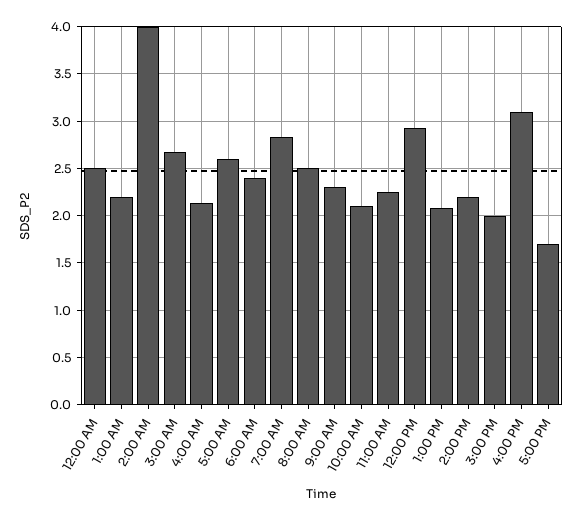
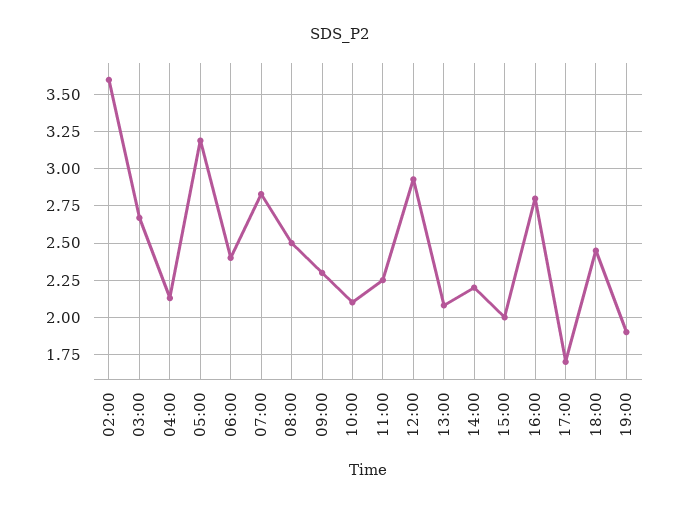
12:00 AM: 2.5 -> none
1:00 AM: 2.2 -> none
2:00 AM: 4 -> 3.6
5:00 AM: 2.6 -> 3.2
4:00 PM: 3.1 -> 2.8
18:00: none -> 2.45
19:00: none -> 1.9

